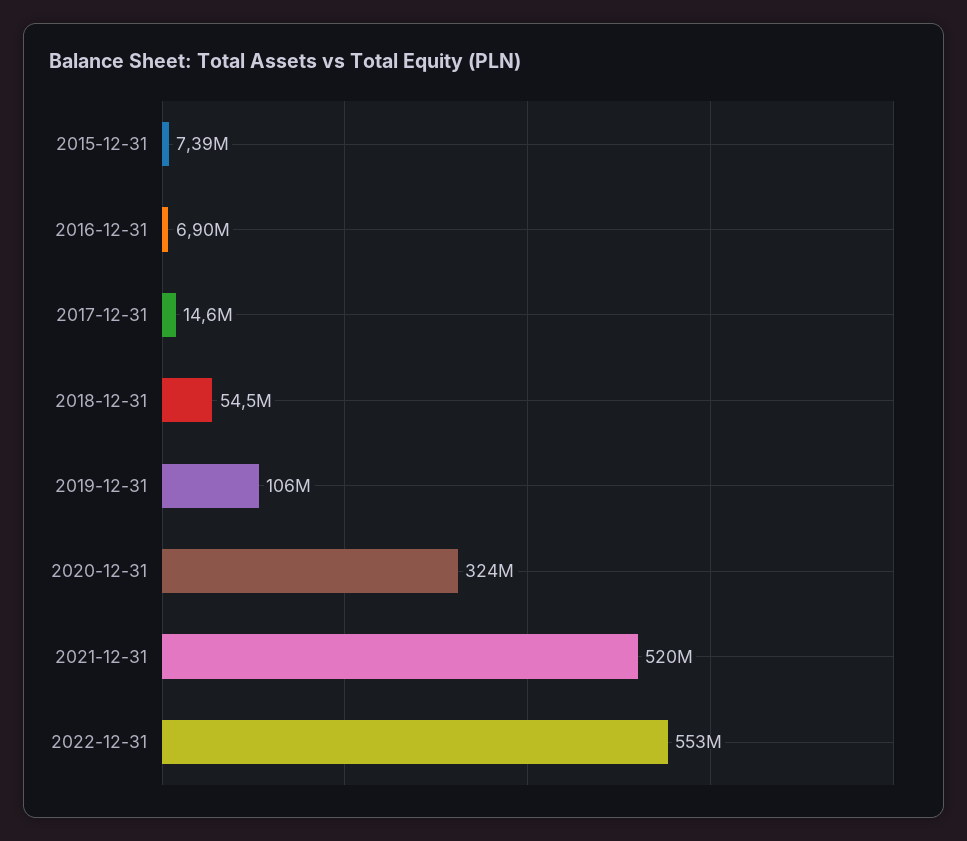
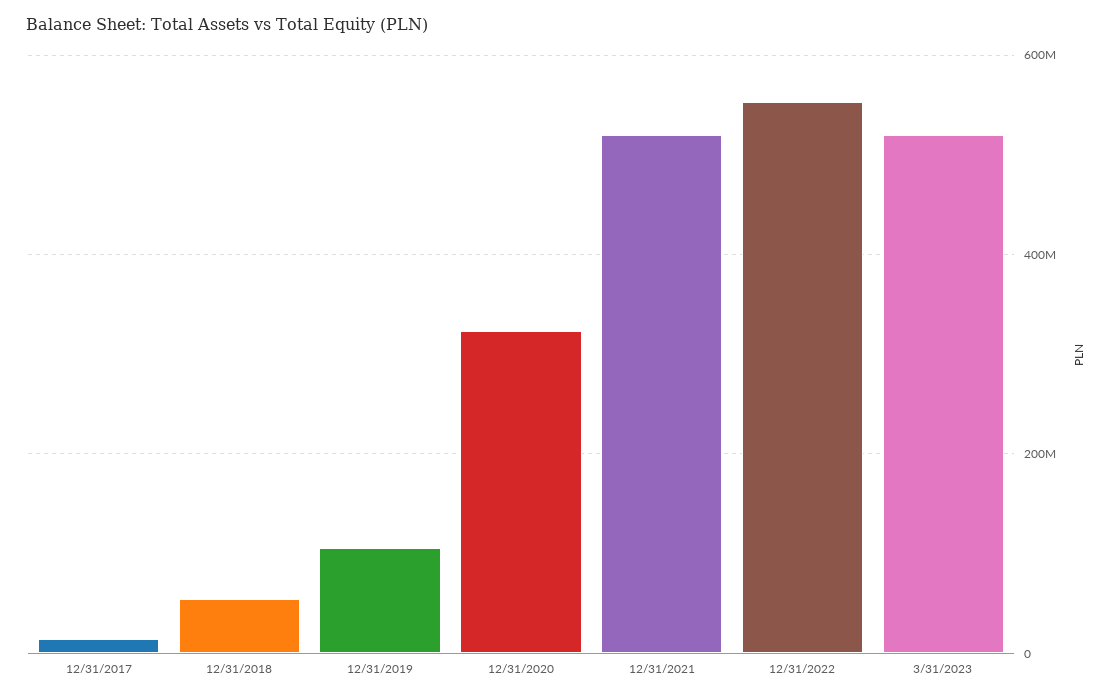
2015-12-31: 7390000 -> none
2016-12-31: 6900000 -> none
3/31/2023: none -> 520000000

